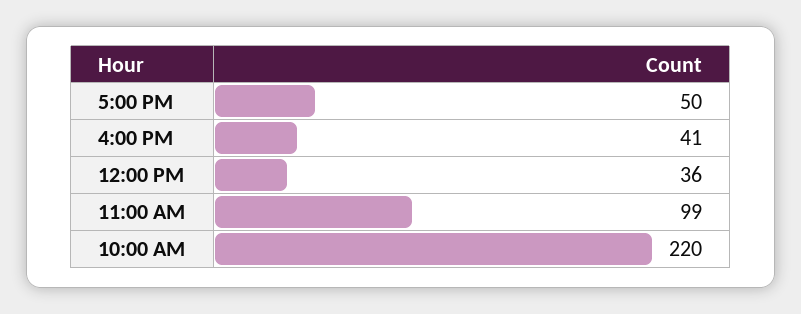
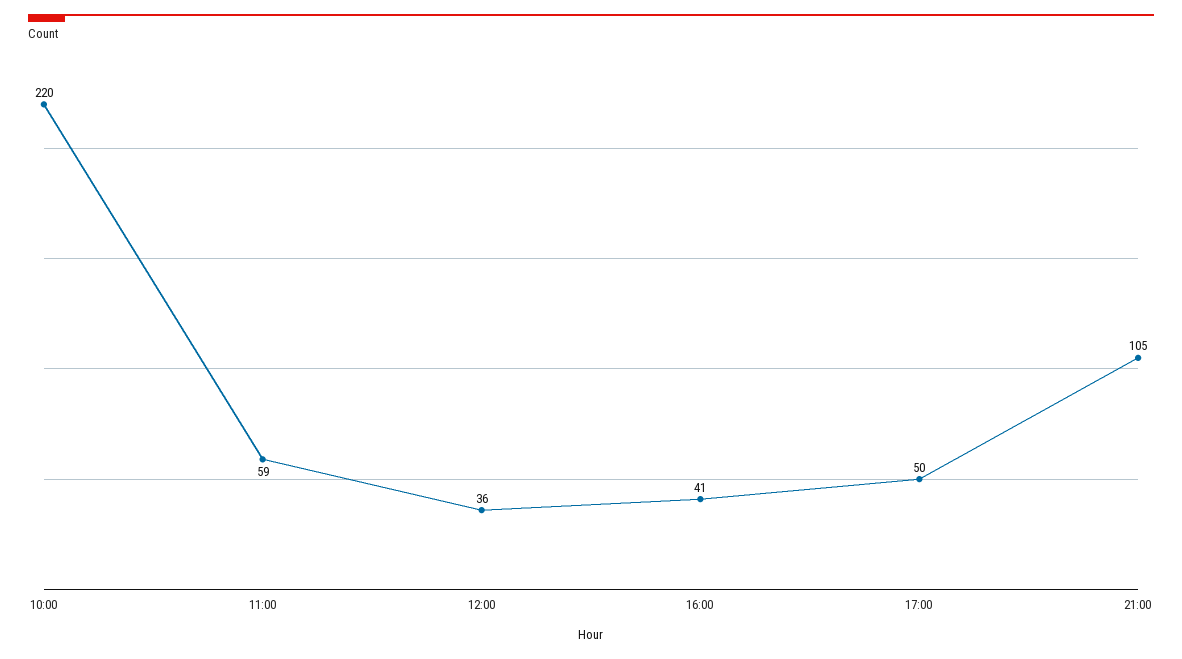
11:00 AM: 99 -> 59
21:00: none -> 105

